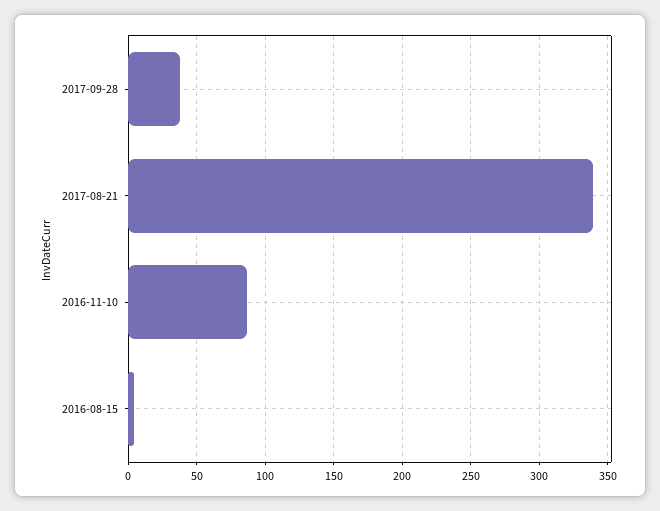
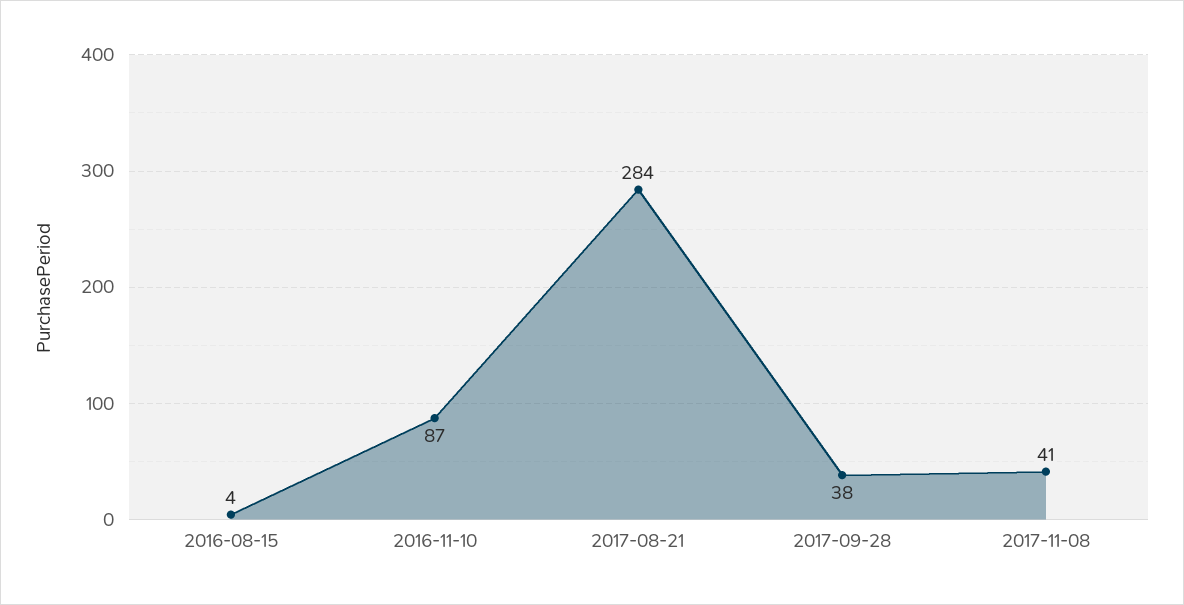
2017-08-21: 340 -> 284
2017-11-08: none -> 41

